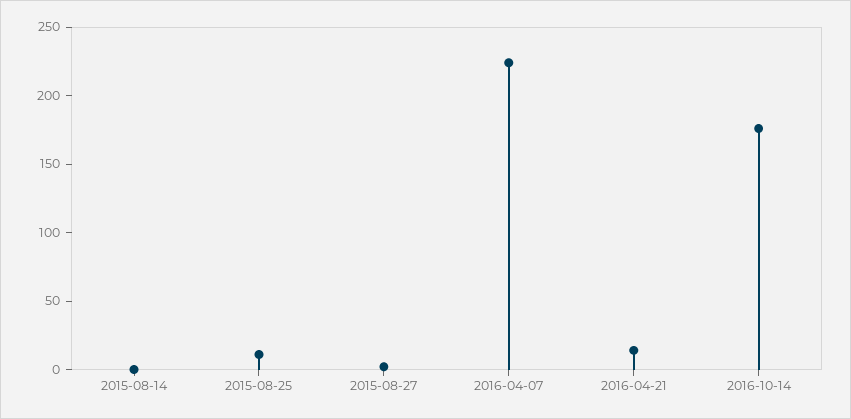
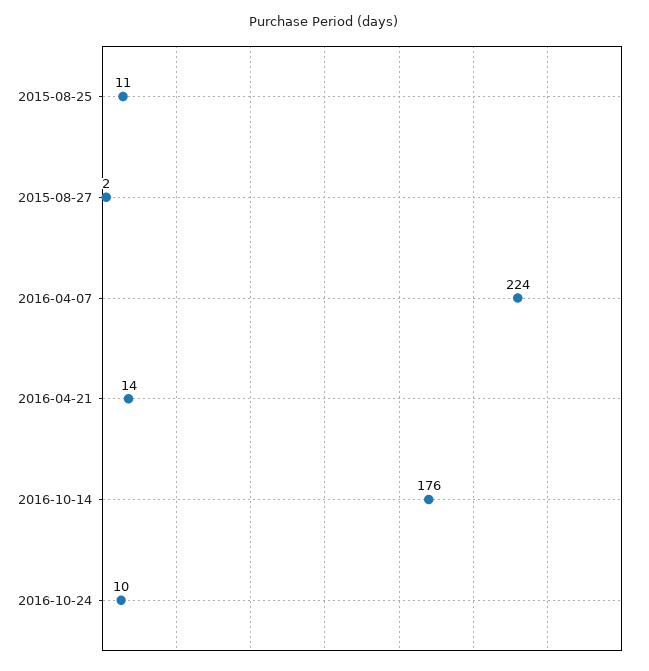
2015-08-14: 0 -> none
2016-10-24: none -> 10

